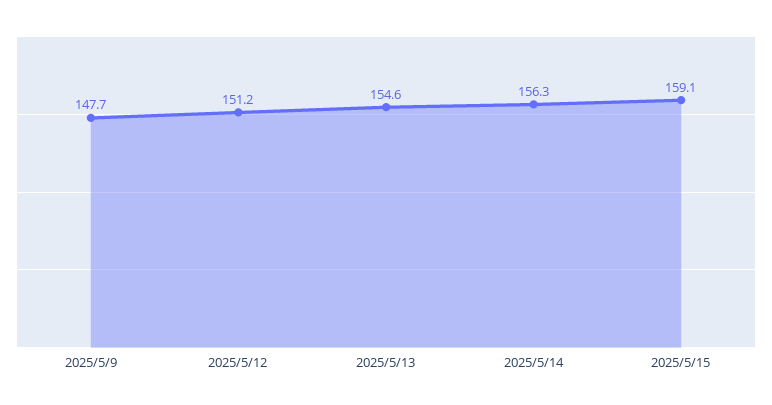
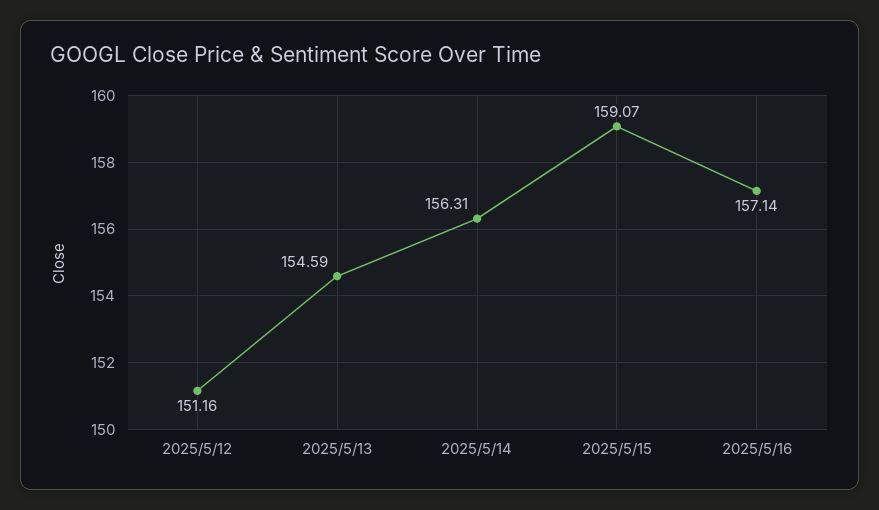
2025/5/9: 147.7 -> none
2025/5/16: none -> 157.14

